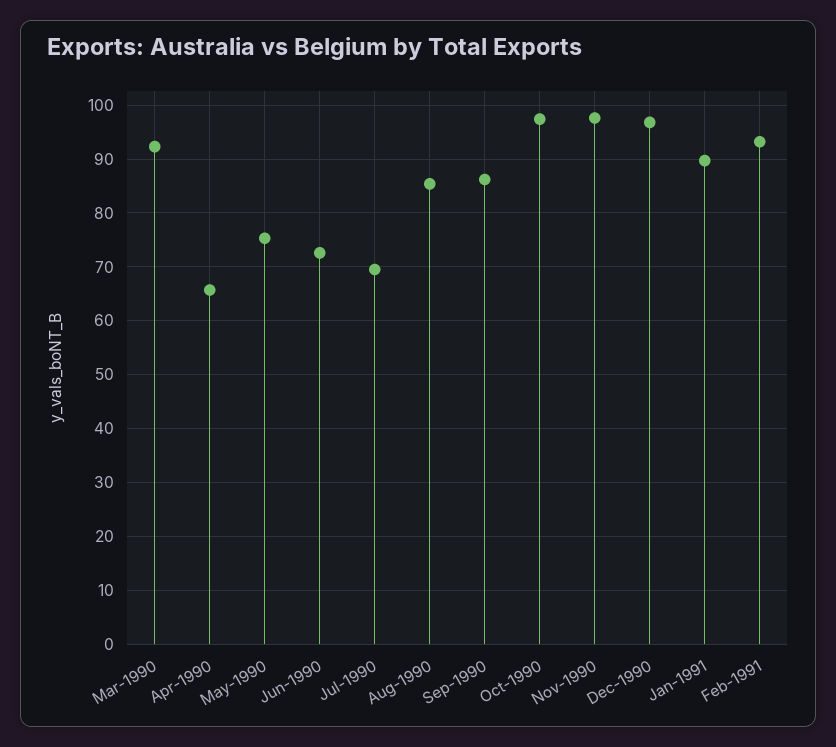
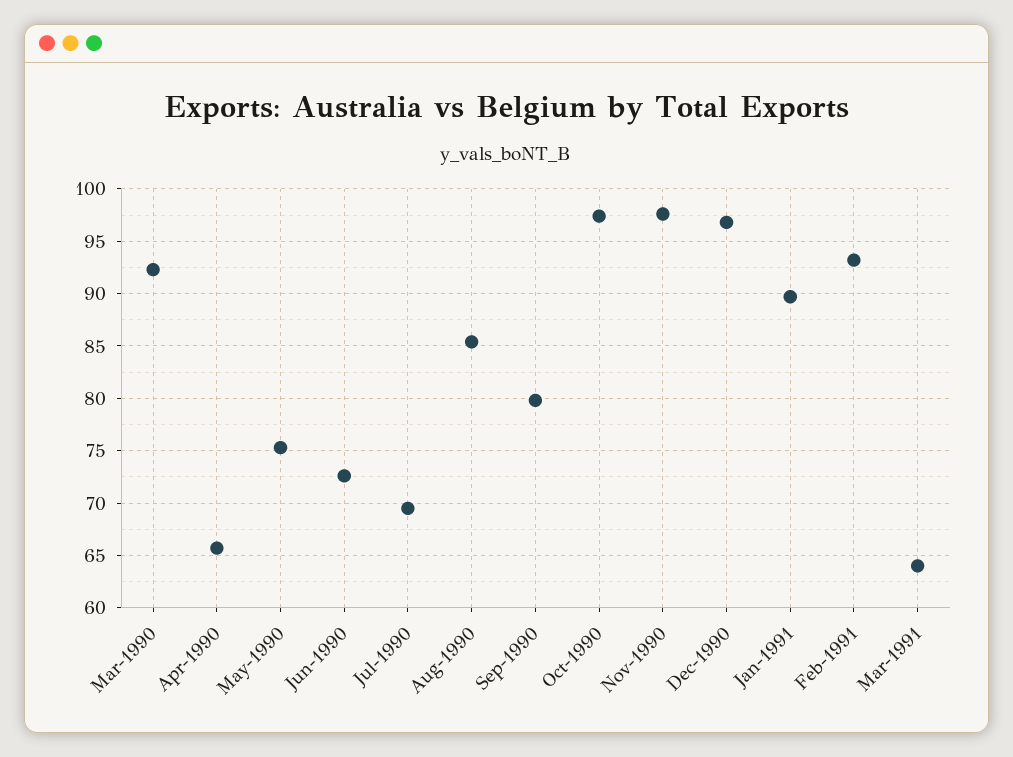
Sep-1990: 86 -> 80
Mar-1991: none -> 64

